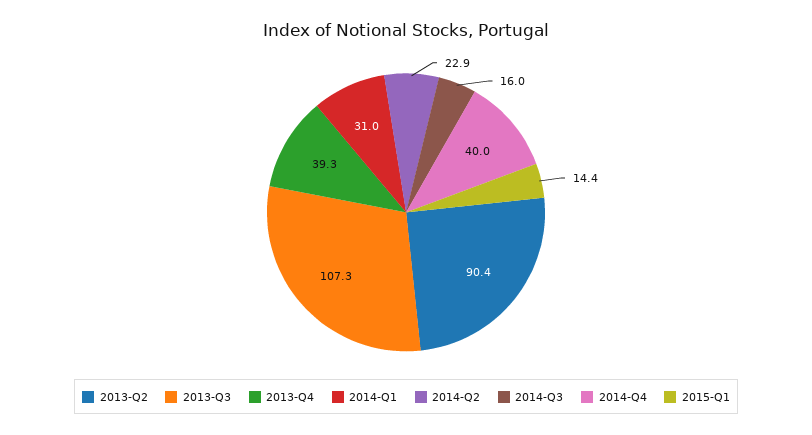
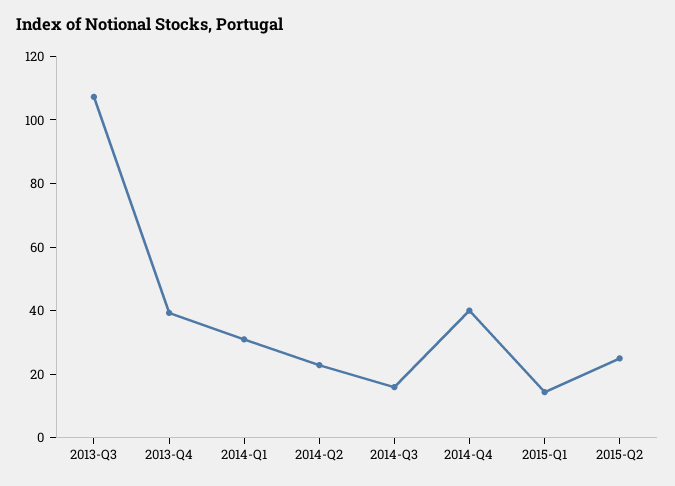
2013-Q2: 90.4 -> none
2015-Q2: none -> 25

